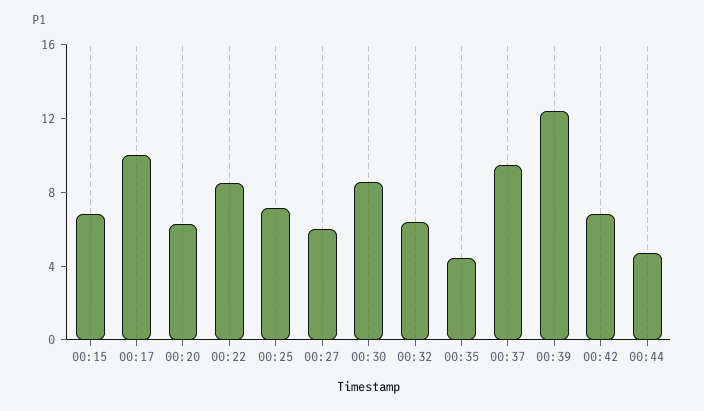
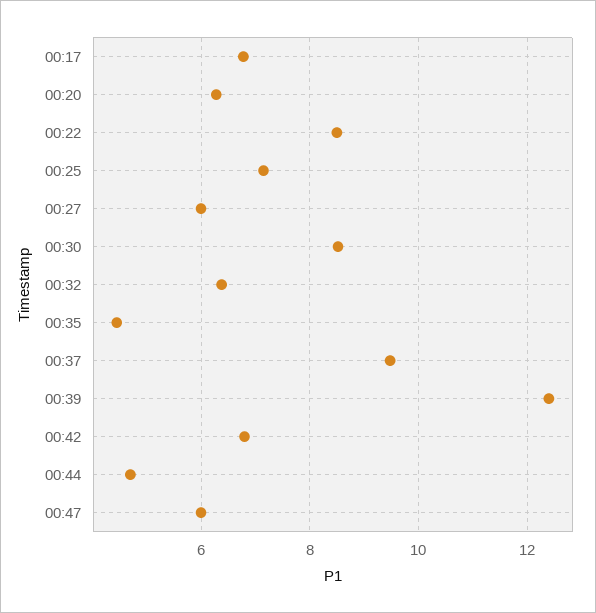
00:15: 7 -> none
00:17: 10 -> 6.8
00:47: none -> 6

